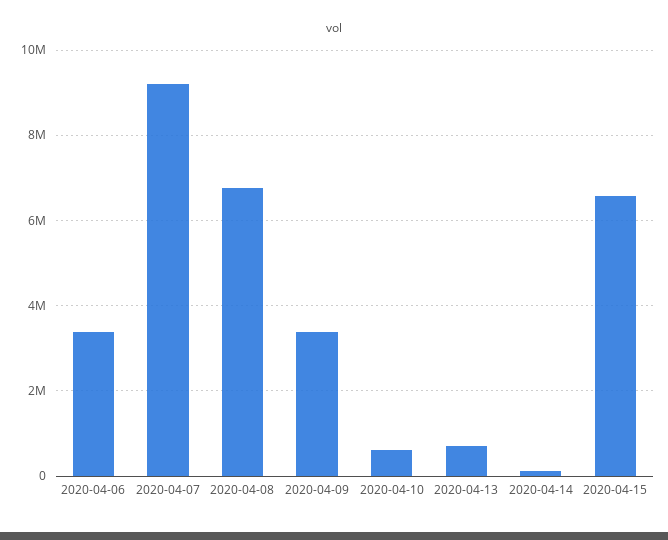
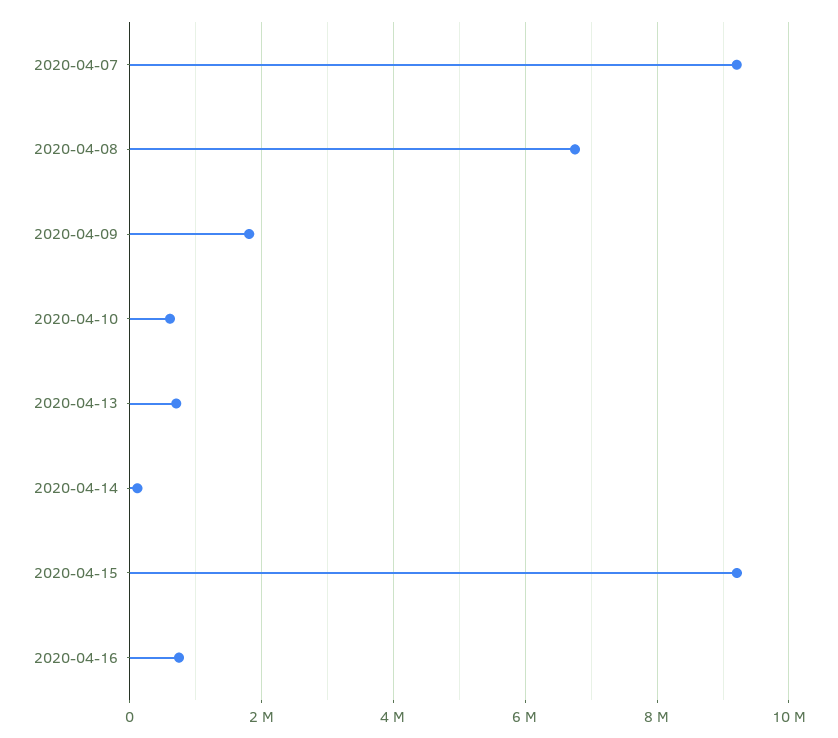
2020-04-06: 3400000 -> none
2020-04-09: 3400000 -> 1800000
2020-04-15: 6600000 -> 9200000
2020-04-16: none -> 800000

